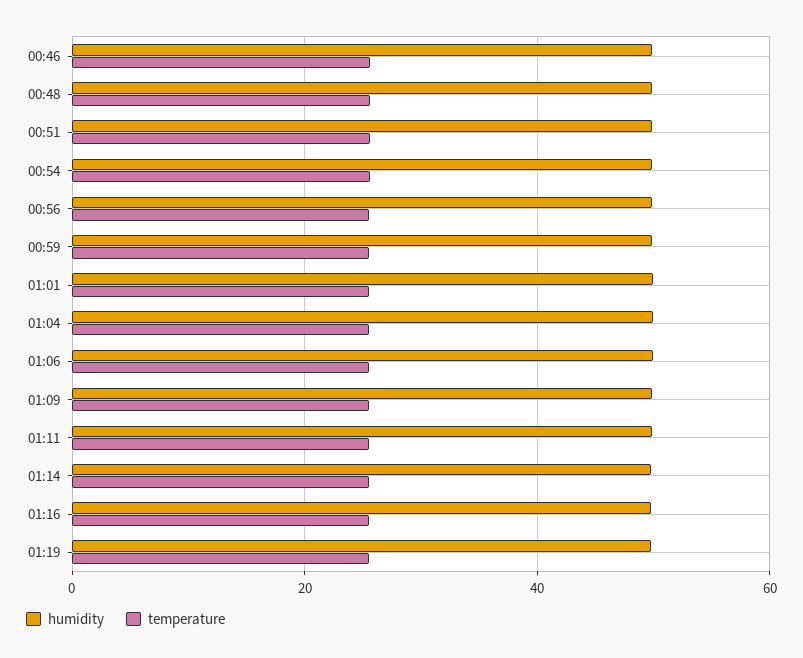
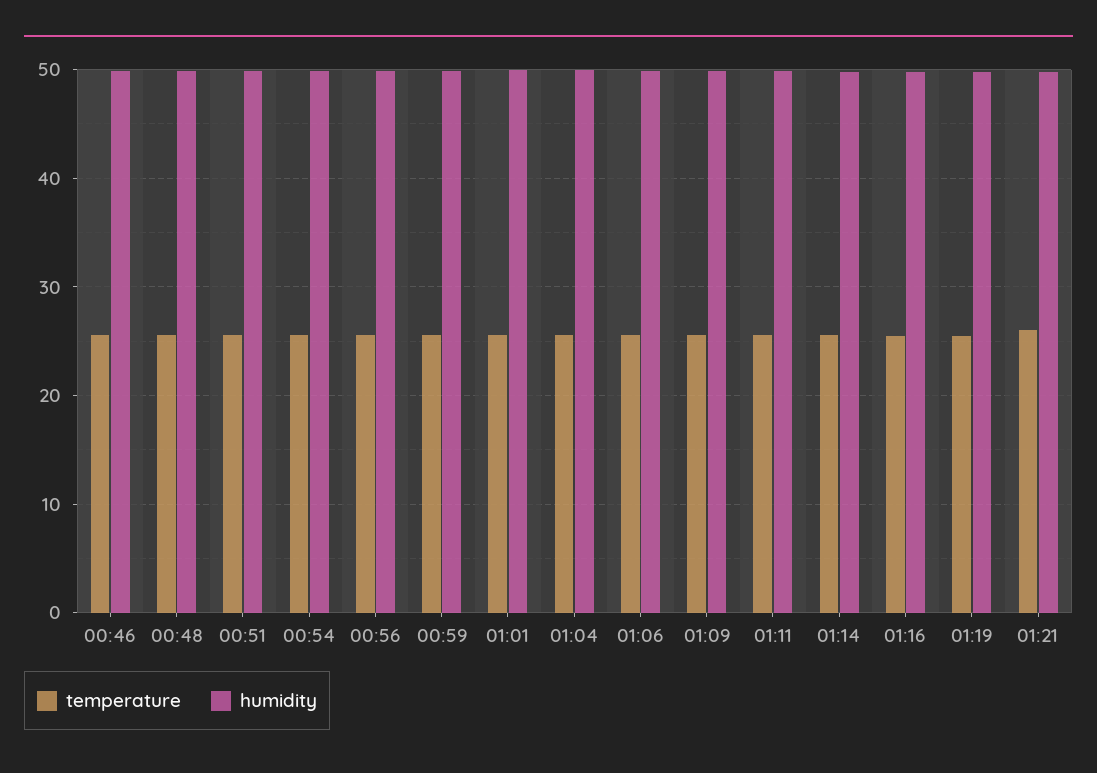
temperature, 01:21: none -> 26
humidity, 01:21: none -> 50

